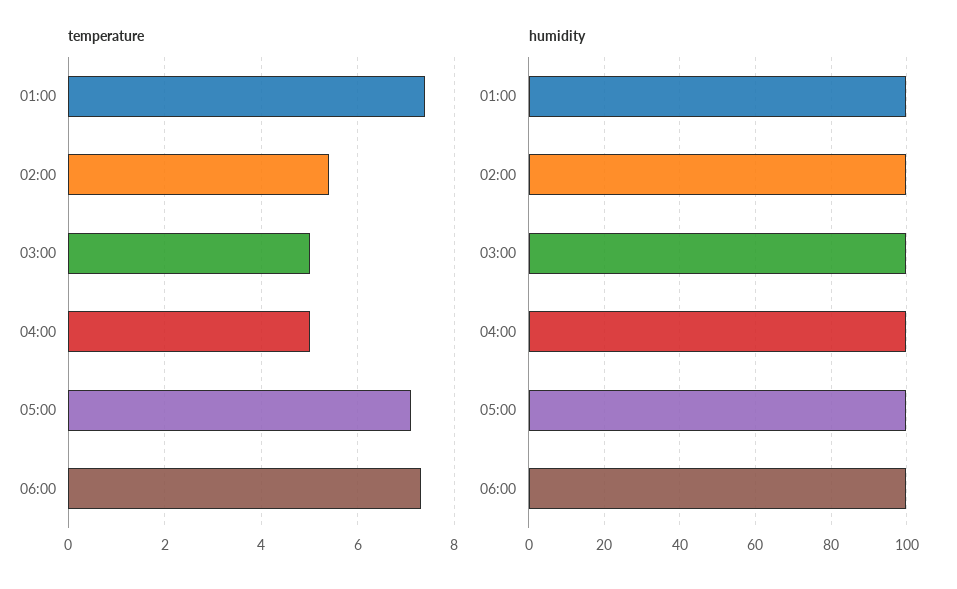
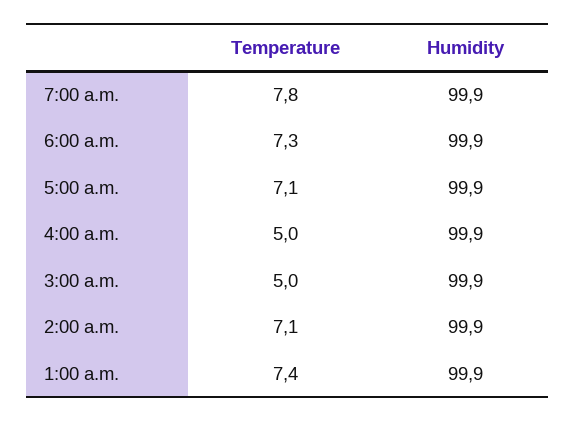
temperature, 02:00: 5.5 -> 7.1
temperature, 7:00 a.m.: none -> 7.8
humidity, 7:00 a.m.: none -> 99.9

